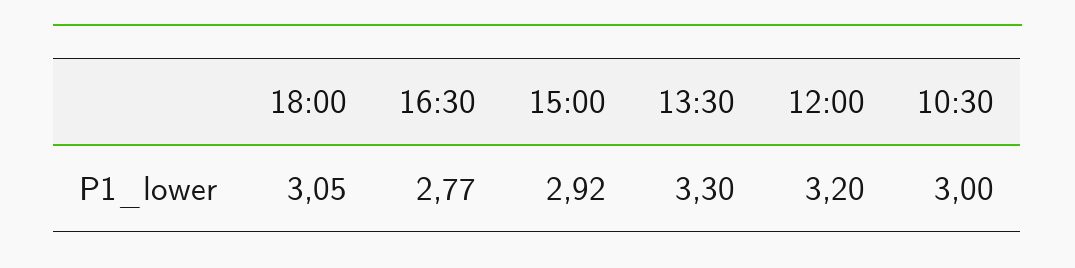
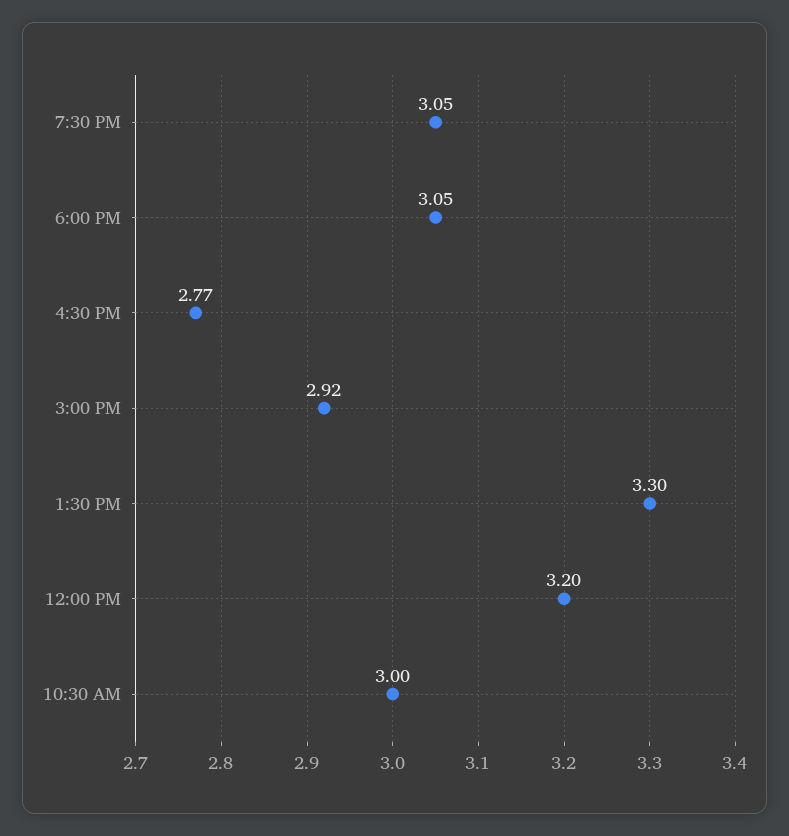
7:30 PM: none -> 3.05

